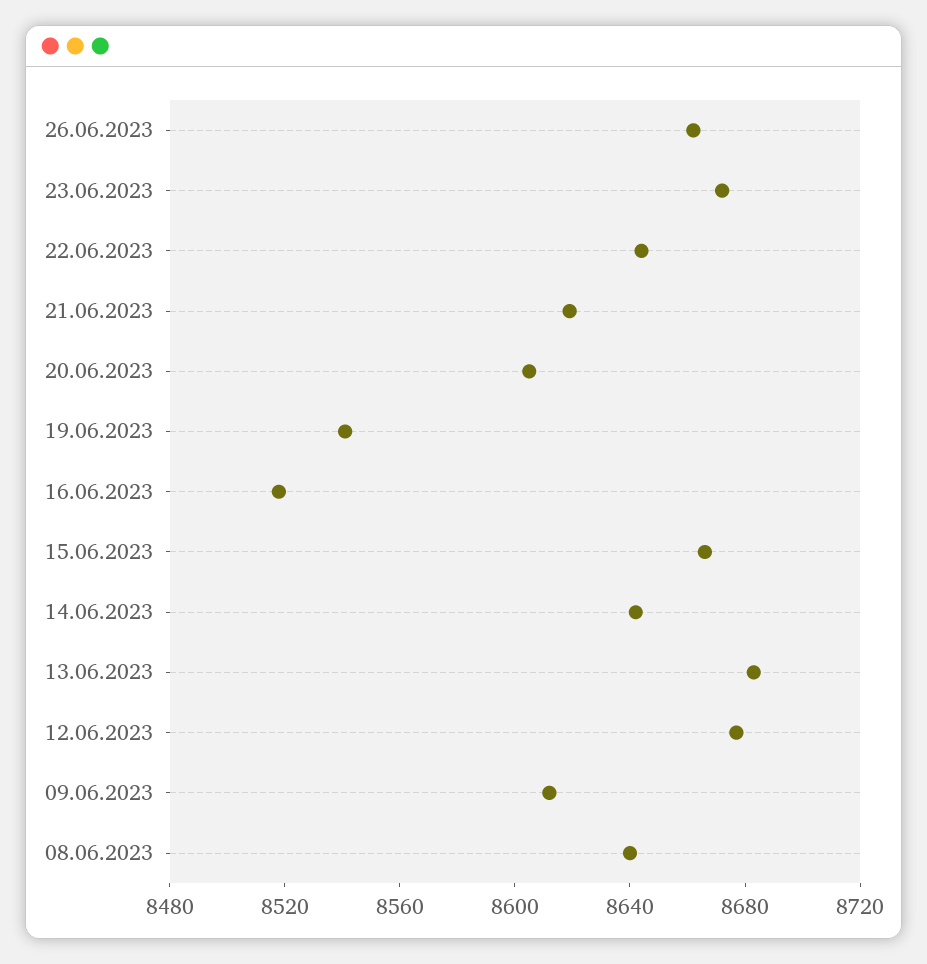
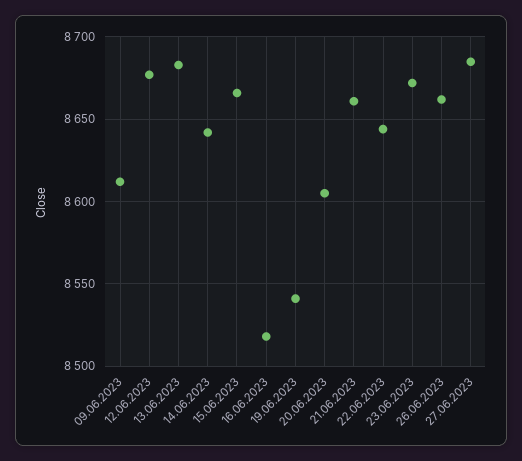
21.06.2023: 8620 -> 8660
08.06.2023: 8640 -> none
27.06.2023: none -> 8685

